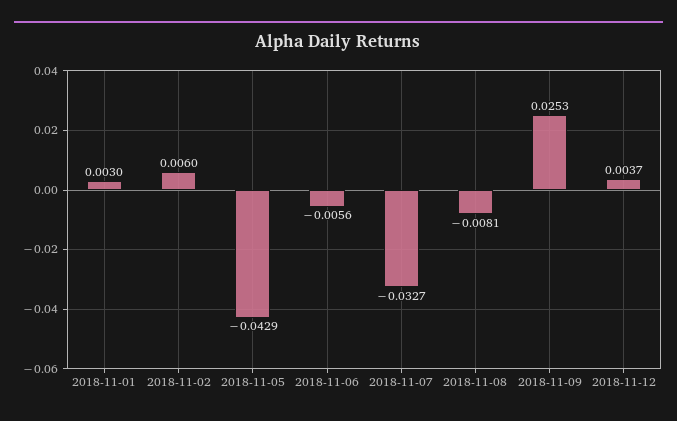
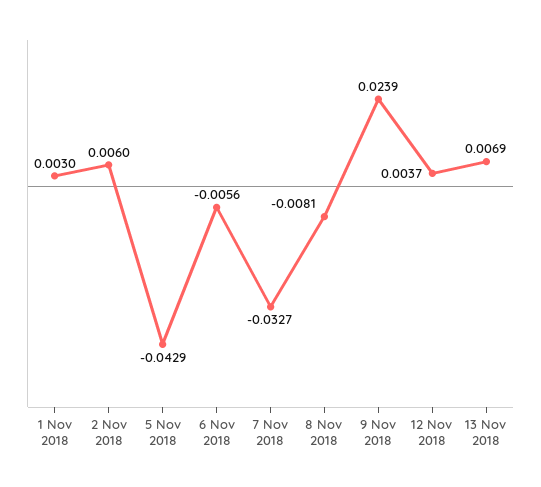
2018-11-09: 0.0253 -> 0.0239
13 Nov 2018: none -> 0.0069

